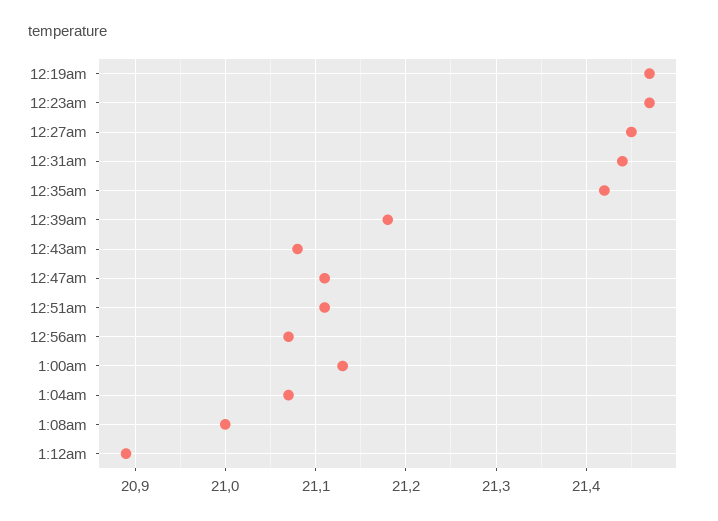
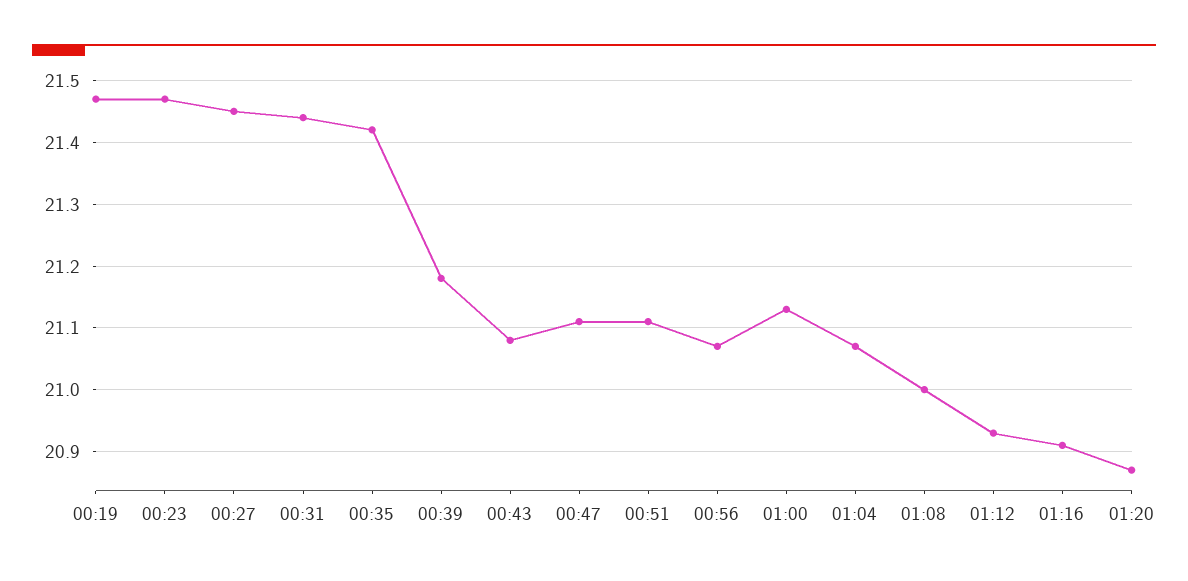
1:12am: 20.89 -> 20.93
01:16: none -> 20.91
01:20: none -> 20.87

